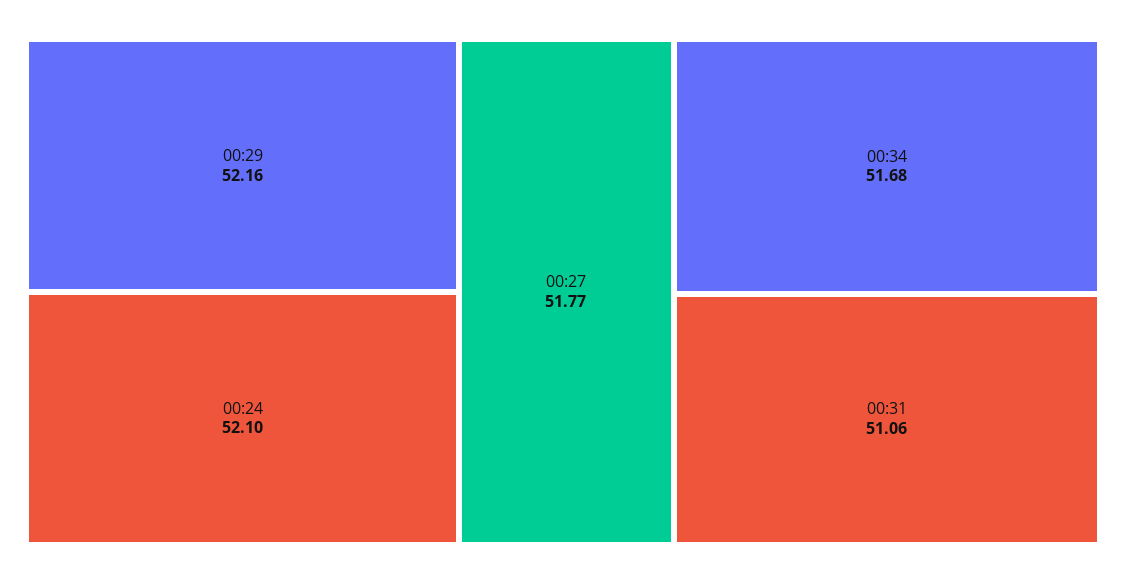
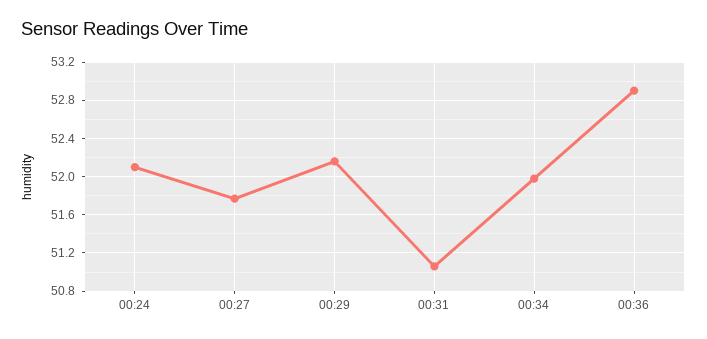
00:34: 51.68 -> 52
00:36: none -> 52.9

